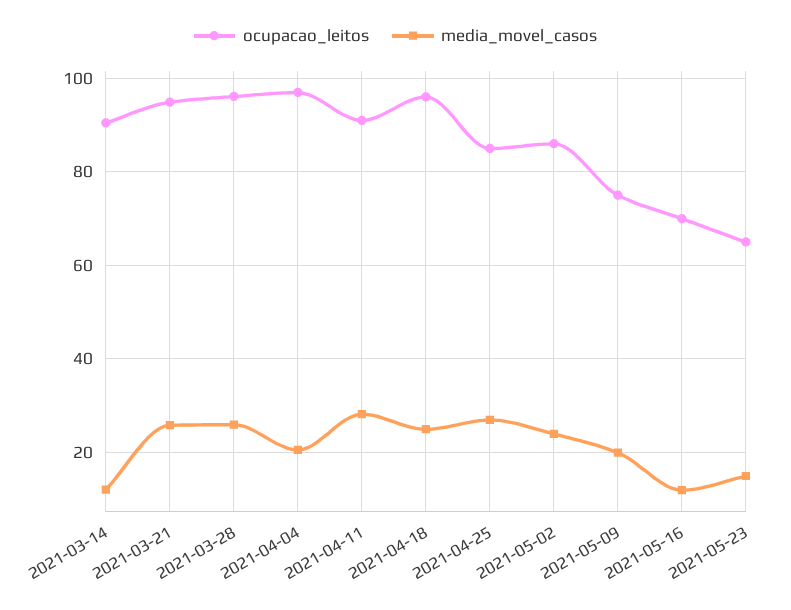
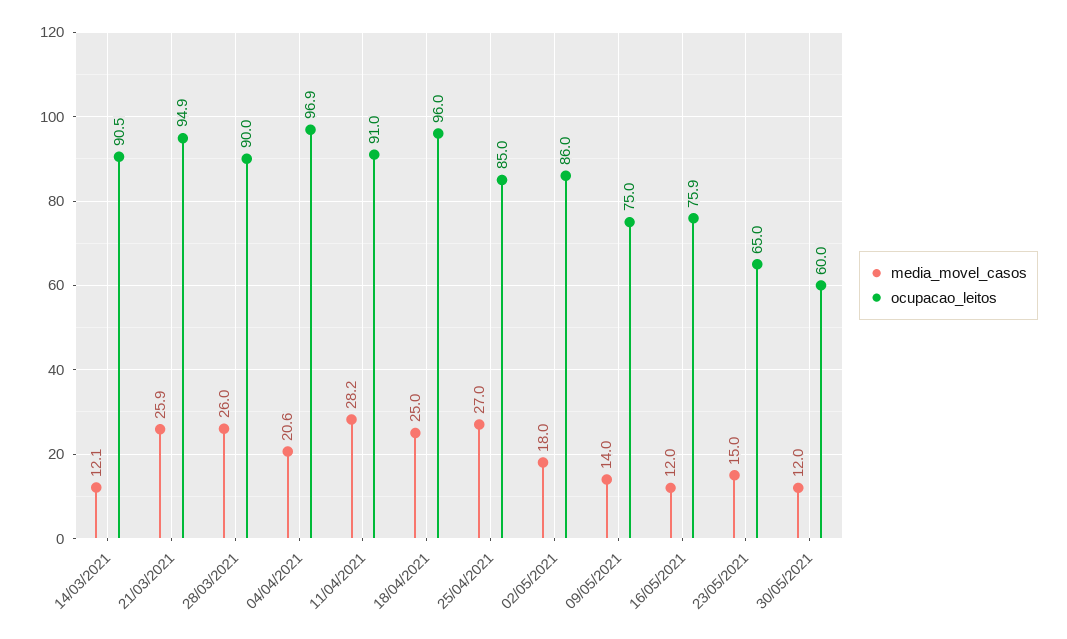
ocupacao_leitos, 2021-03-28: 96 -> 90
media_movel_casos, 2021-05-02: 24 -> 18
media_movel_casos, 2021-05-09: 20 -> 14
ocupacao_leitos, 2021-05-16: 70 -> 75.9
media_movel_casos, 30/05/2021: none -> 12
ocupacao_leitos, 30/05/2021: none -> 60

